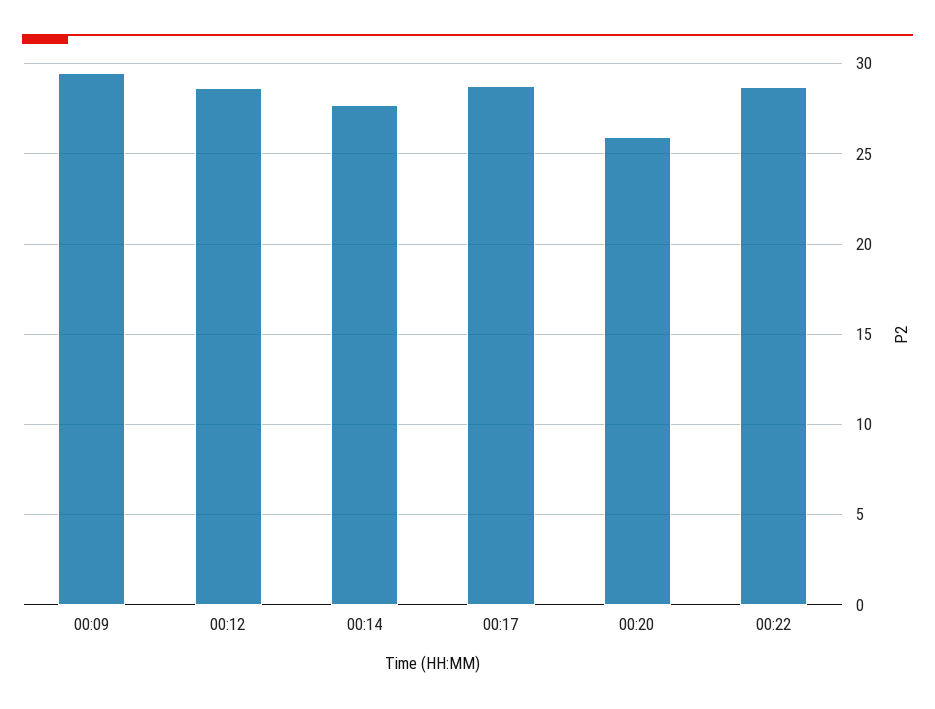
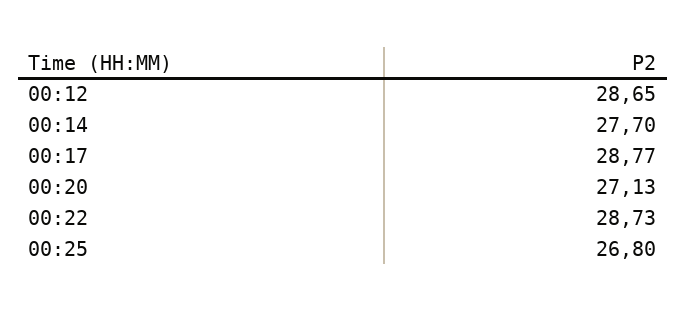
00:09: 29.5 -> none
00:20: 26 -> 27.13
00:25: none -> 26.8

